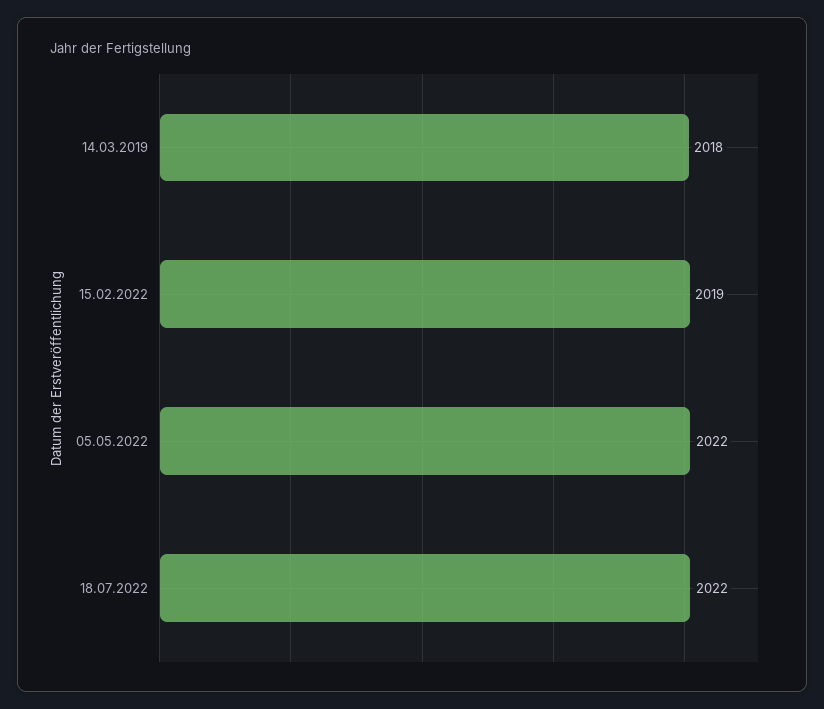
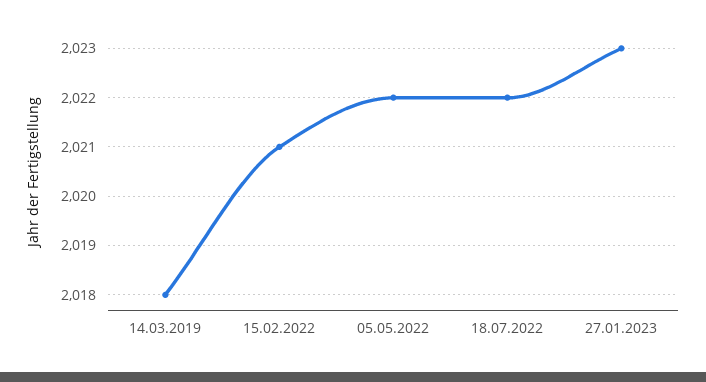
15.02.2022: 2019 -> 2021
27.01.2023: none -> 2023

